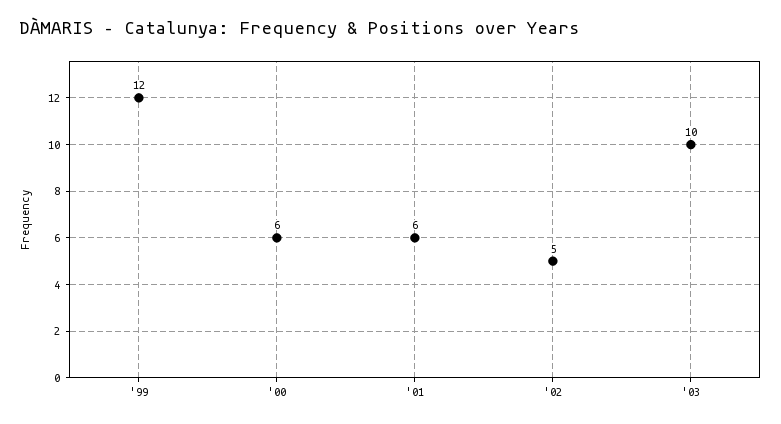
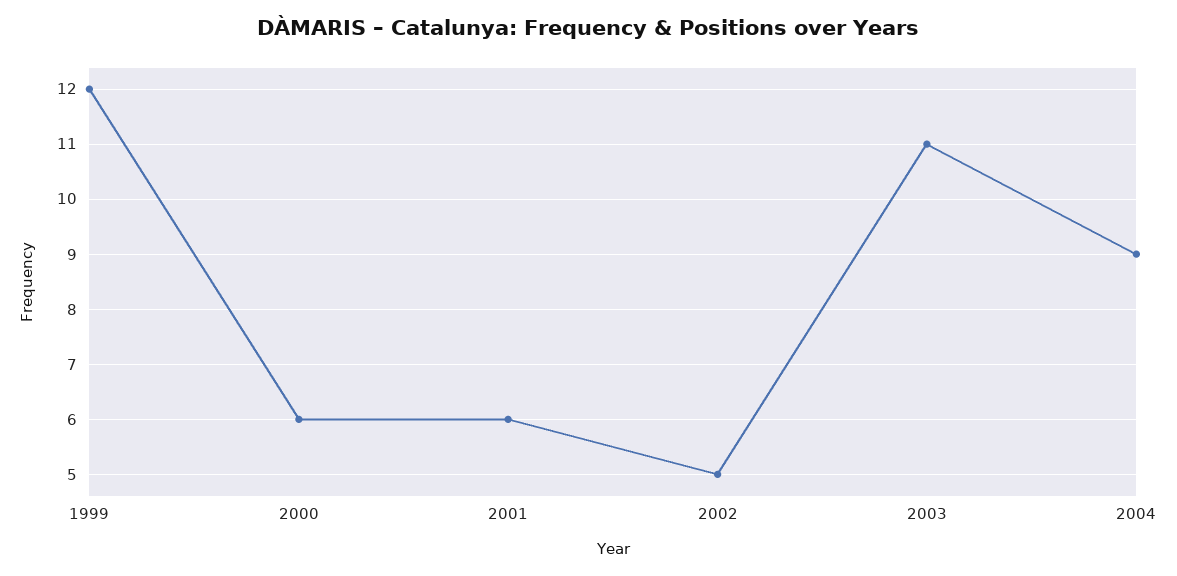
'03: 10 -> 11
2004: none -> 9

